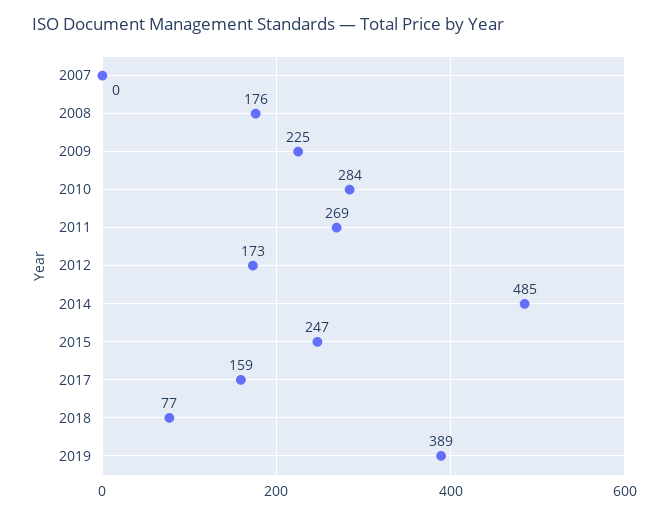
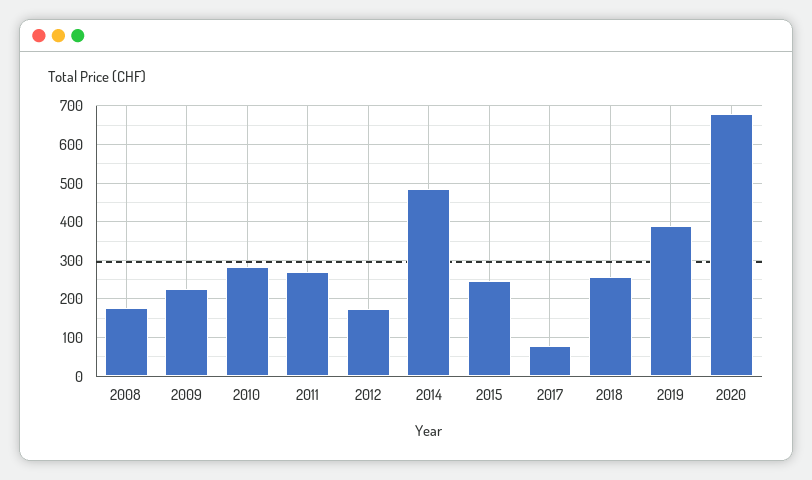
2007: 0 -> none
2017: 159 -> 80
2018: 77 -> 260
2020: none -> 680

